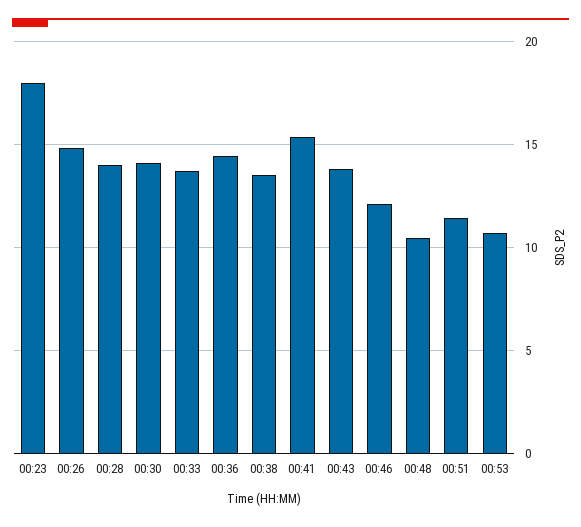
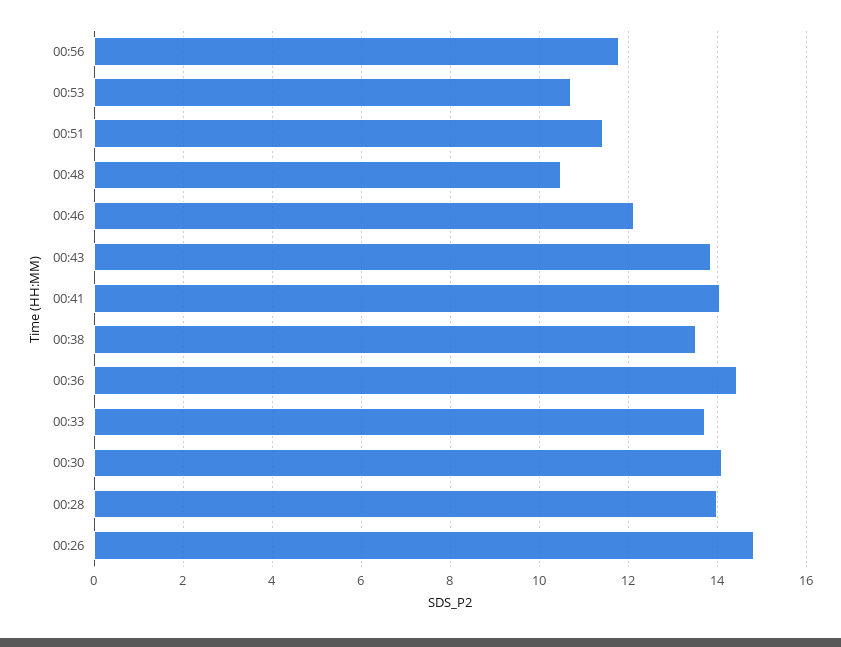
00:23: 18 -> none
00:41: 15.5 -> 14
00:56: none -> 11.8

